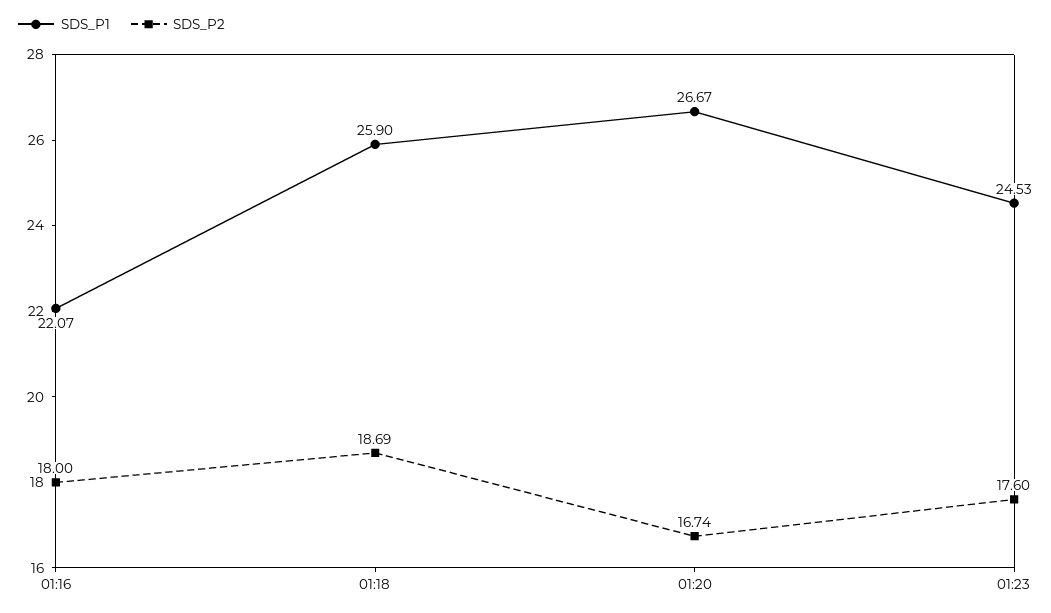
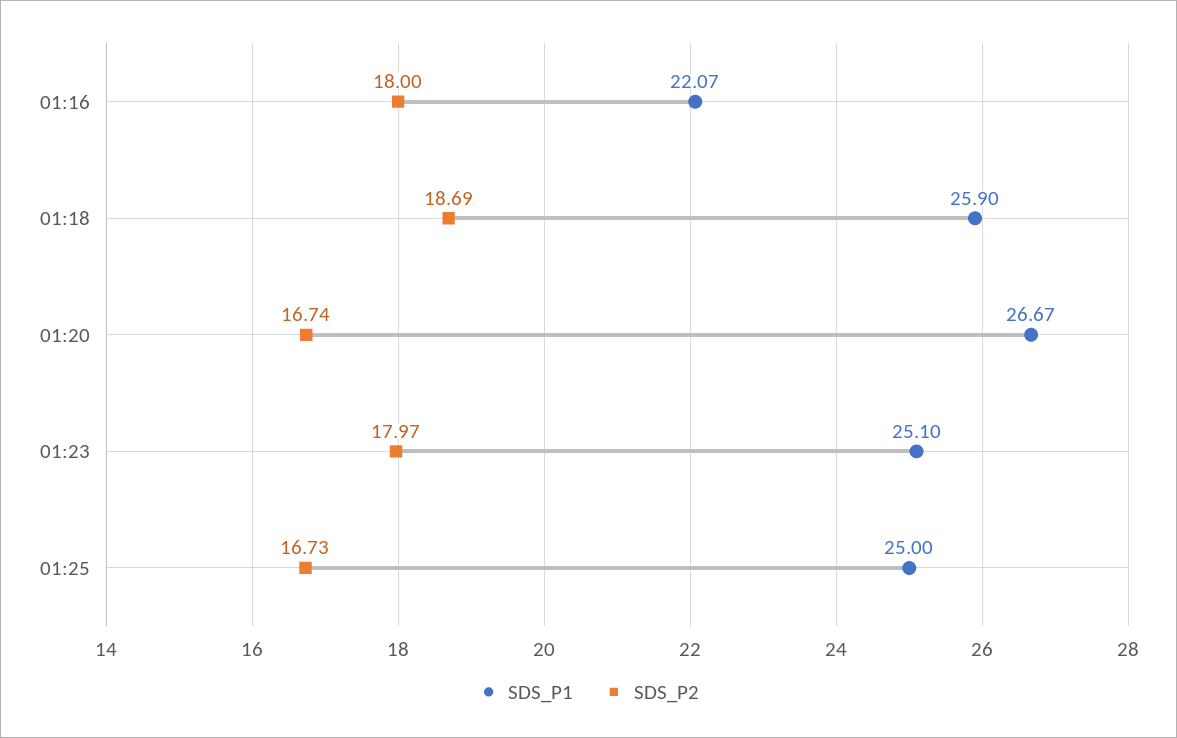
SDS_P1, 01:23: 24.53 -> 25.1
SDS_P2, 01:23: 17.6 -> 17.97
SDS_P1, 01:25: none -> 25
SDS_P2, 01:25: none -> 16.73

